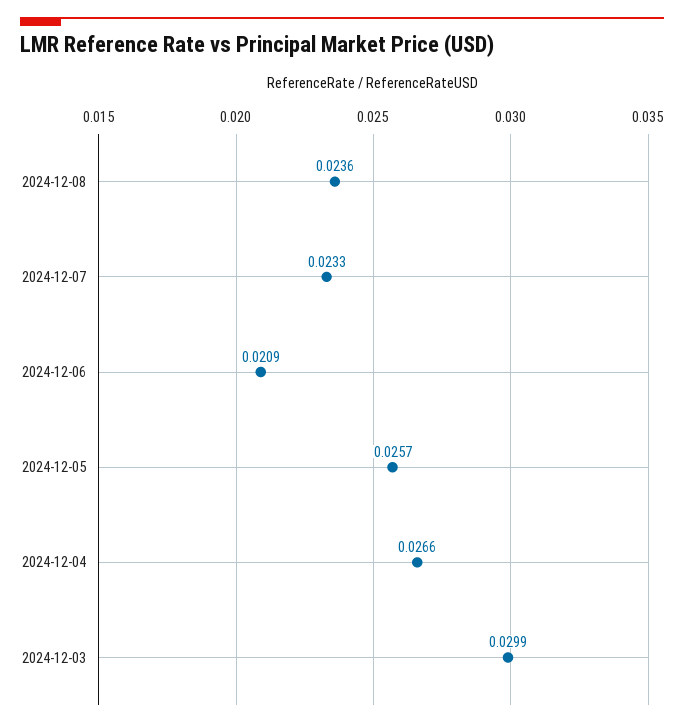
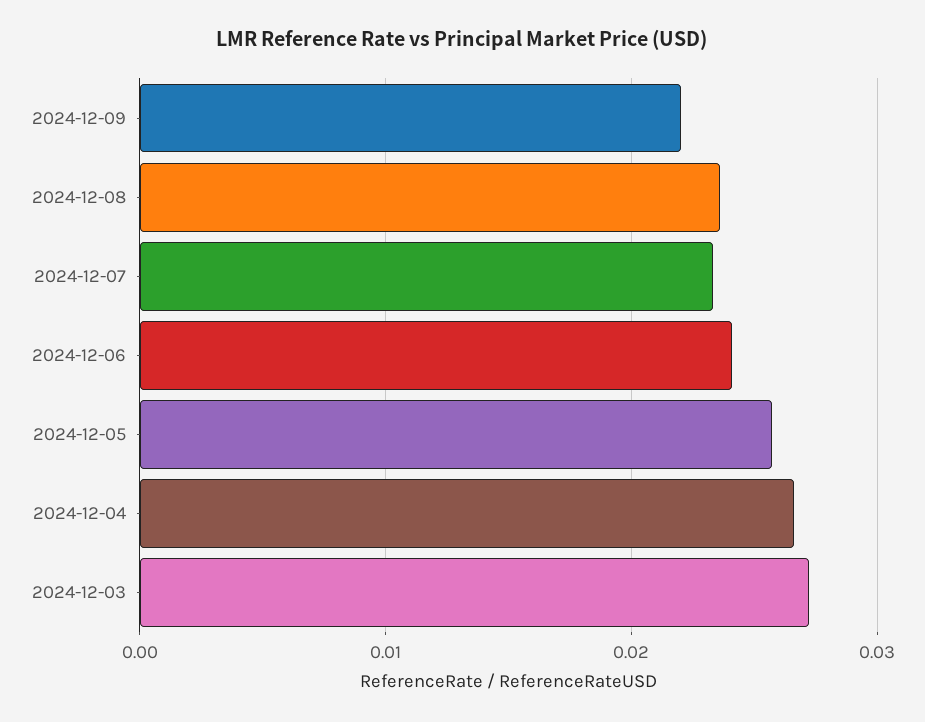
2024-12-06: 0.0209 -> 0.024
2024-12-03: 0.0299 -> 0.027
2024-12-09: none -> 0.022

